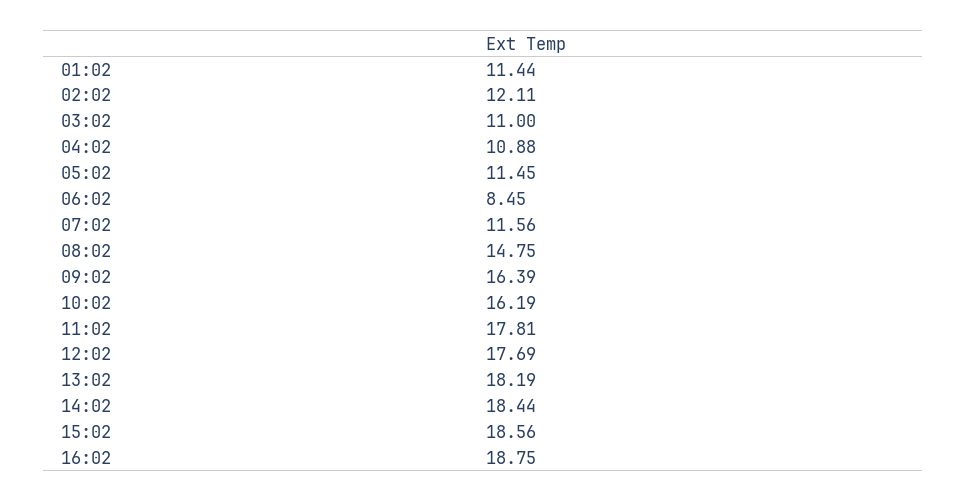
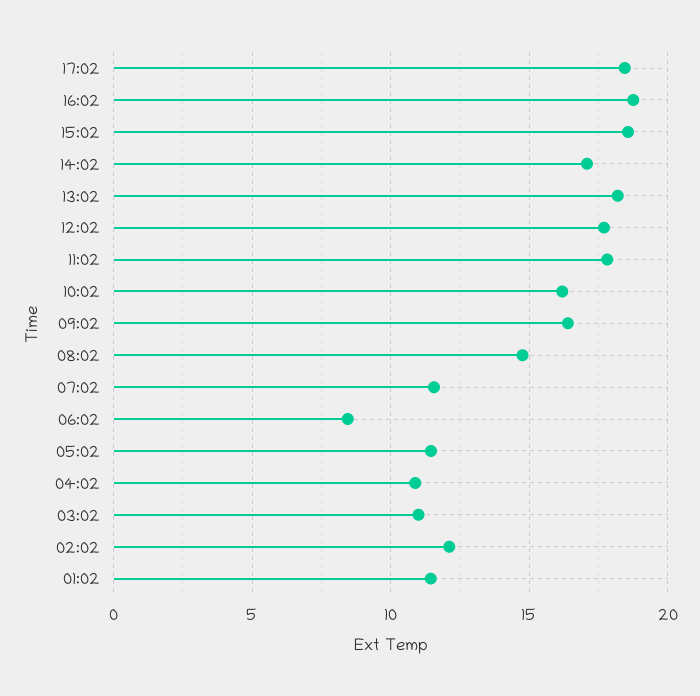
14:02: 18.44 -> 17
17:02: none -> 18.5

